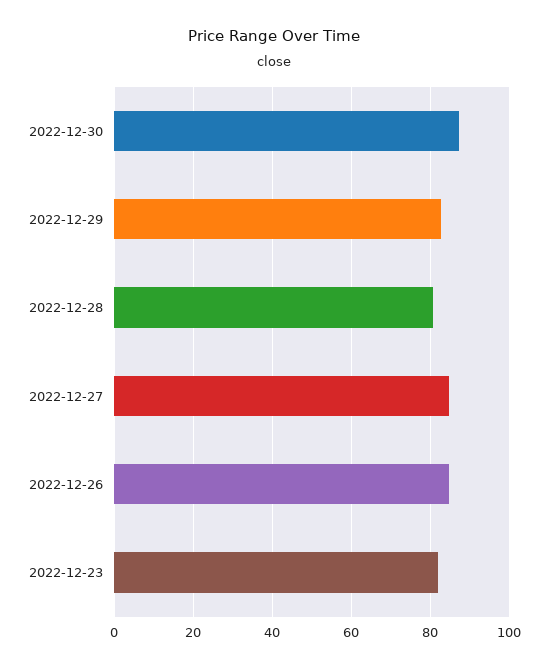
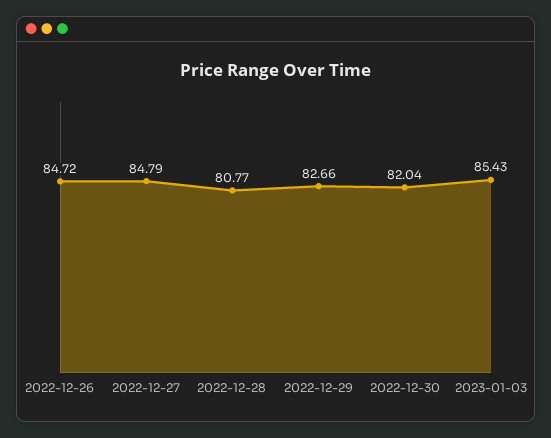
2022-12-30: 88 -> 82.04
2022-12-23: 82 -> none
2023-01-03: none -> 85.43

